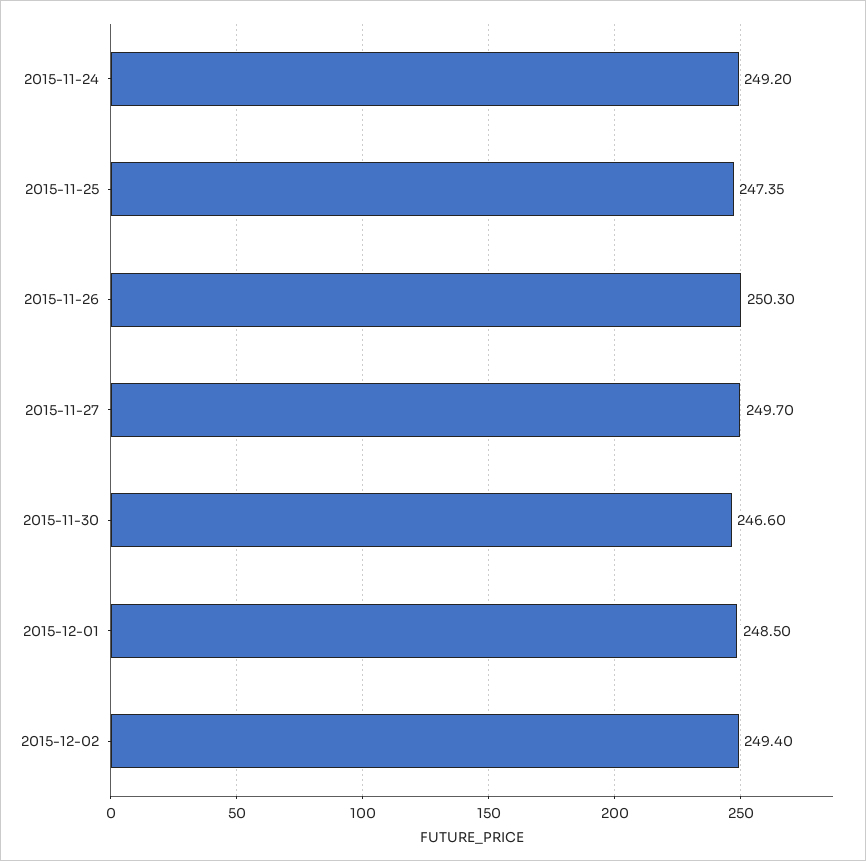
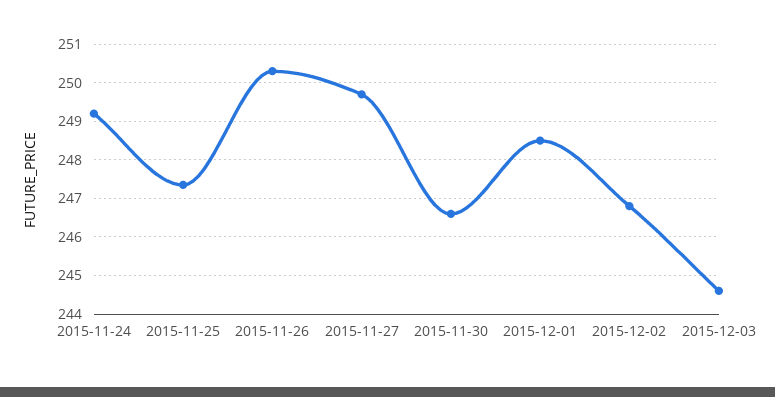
2015-12-02: 249.4 -> 246.8
2015-12-03: none -> 244.6

